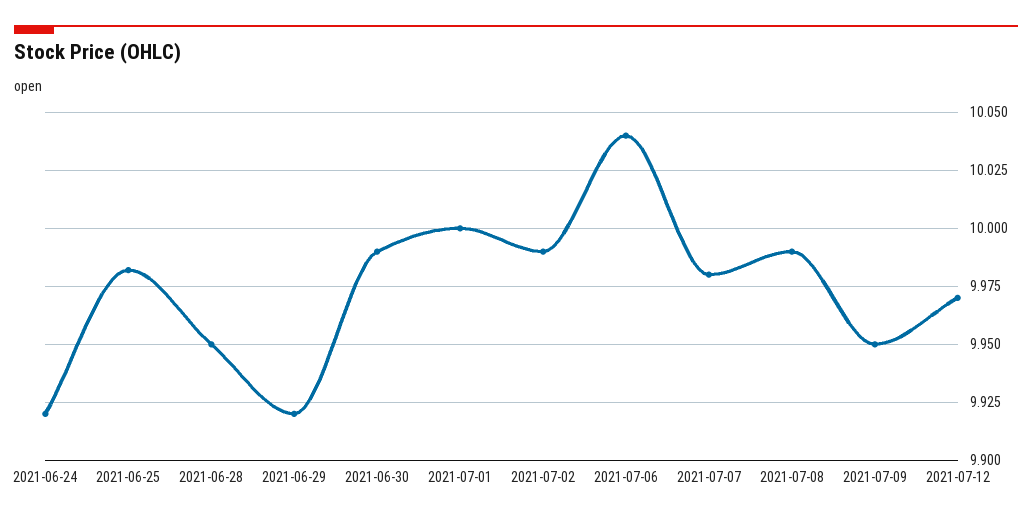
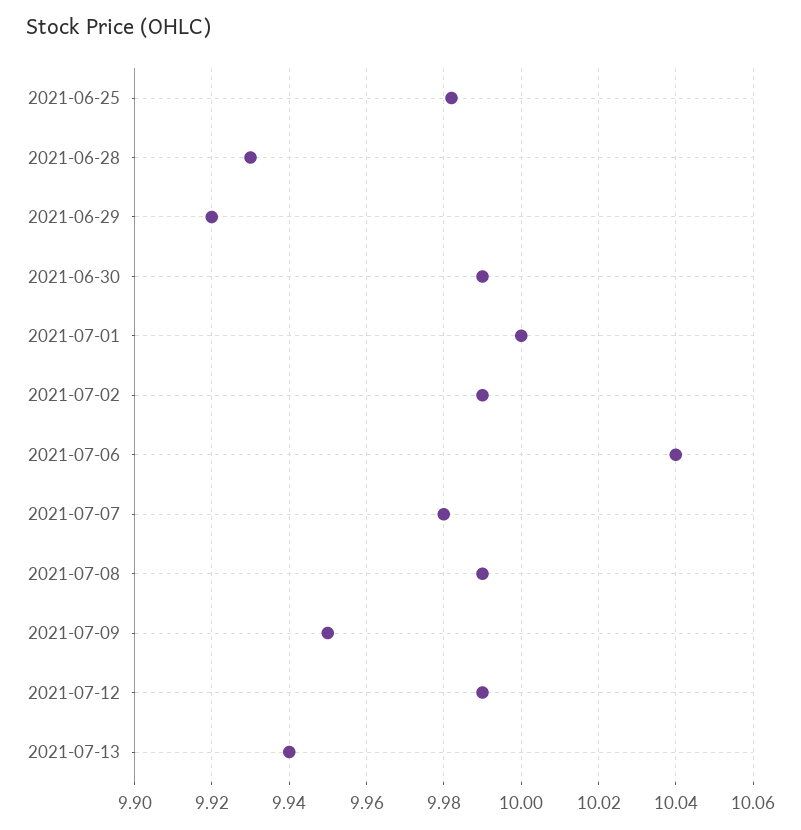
2021-06-24: 9.92 -> none
2021-06-28: 9.95 -> 9.93
2021-07-12: 9.97 -> 9.99
2021-07-13: none -> 9.94

